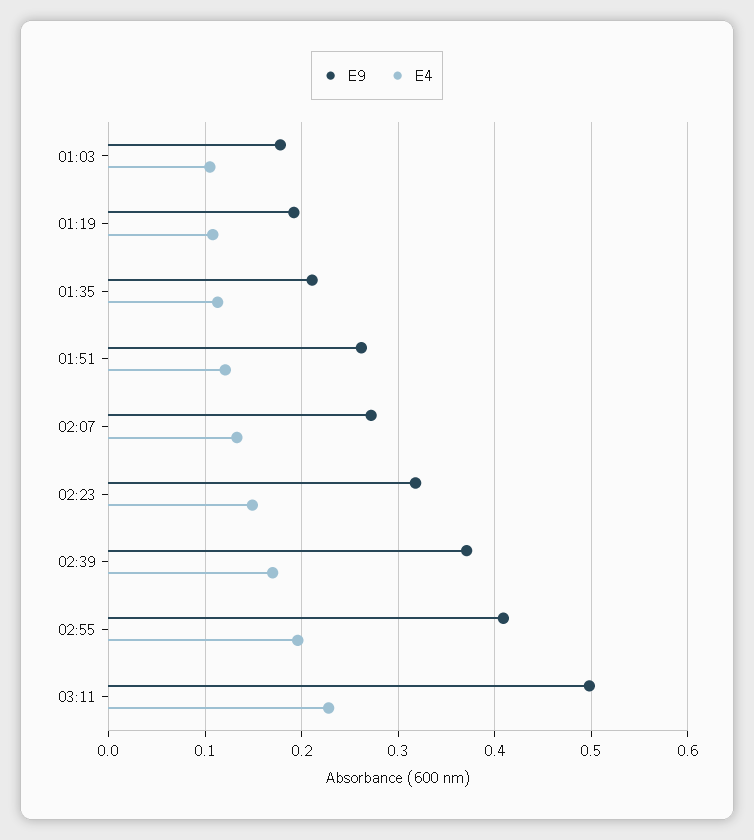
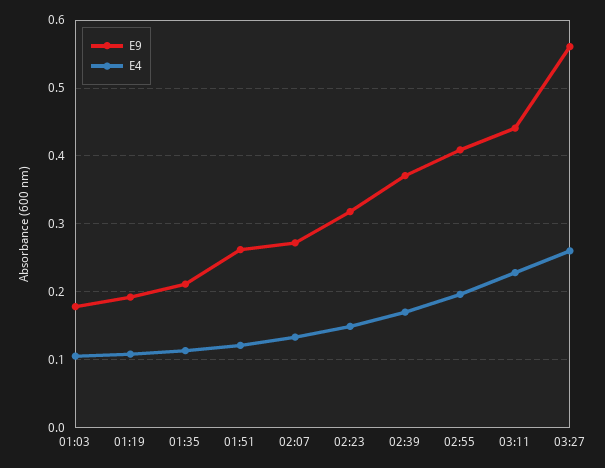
E9, 03:11: 0.5 -> 0.44
E9, 03:27: none -> 0.56
E4, 03:27: none -> 0.26

